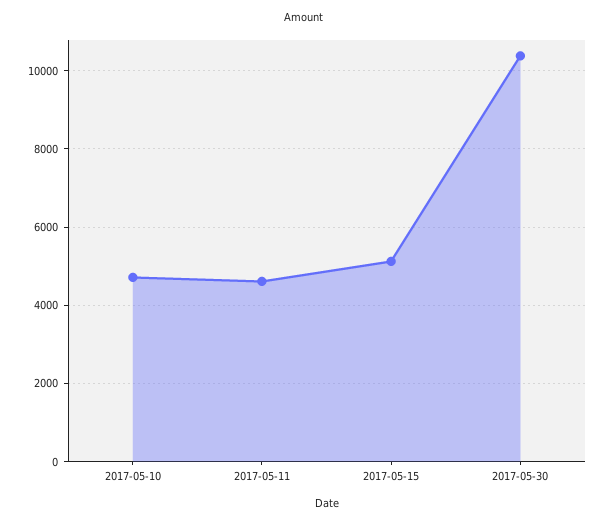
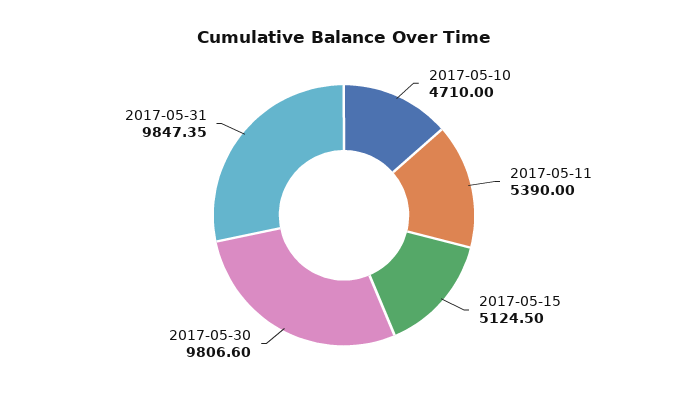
2017-05-11: 4600 -> 5390
2017-05-30: 10400 -> 9806.6
2017-05-31: none -> 9847.35

